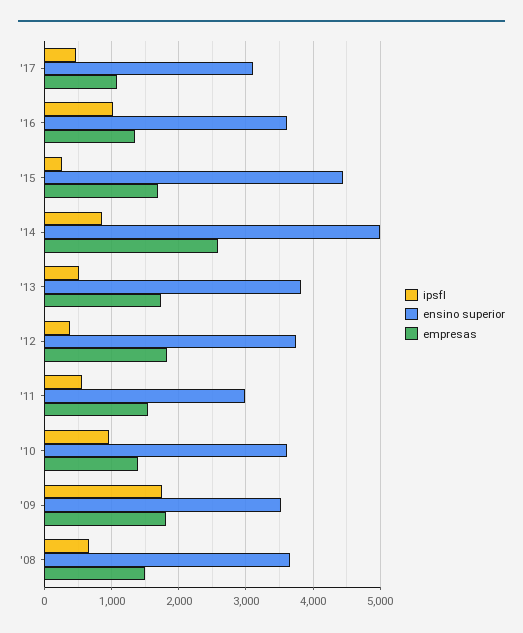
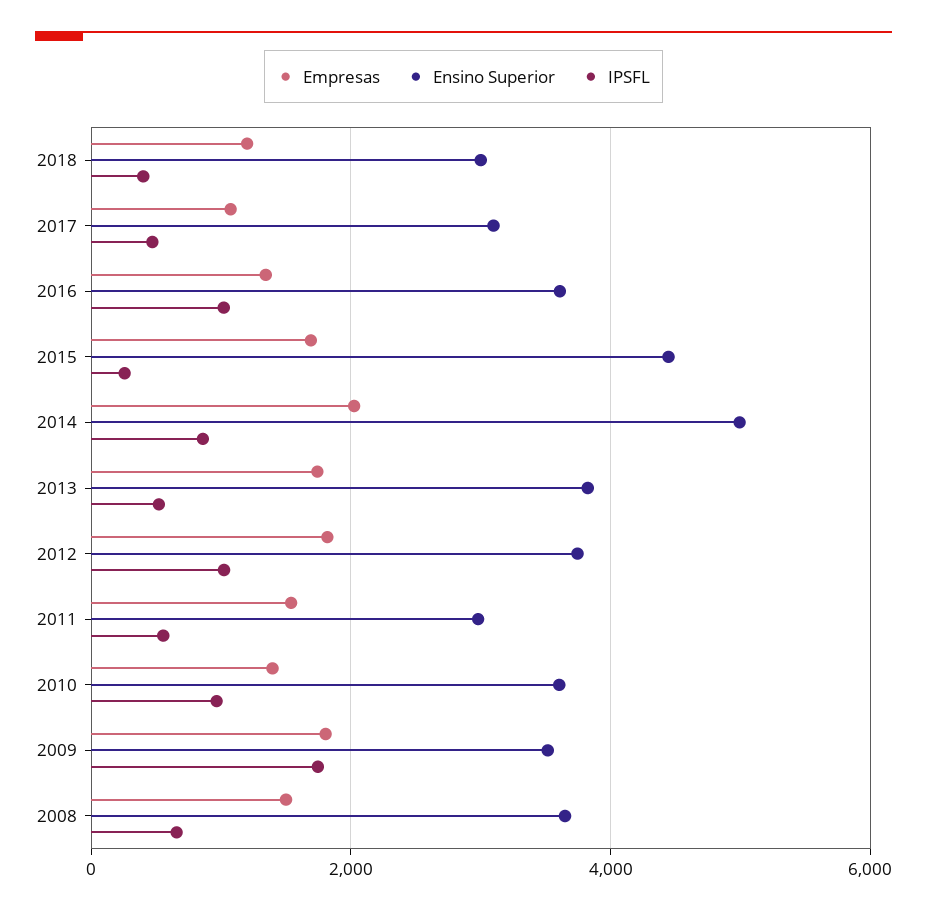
empresas, '14: 2600 -> 2000
ipsfl, '12: 400 -> 1000
empresas, 2018: none -> 1200
ensino superior, 2018: none -> 3000
ipsfl, 2018: none -> 400

